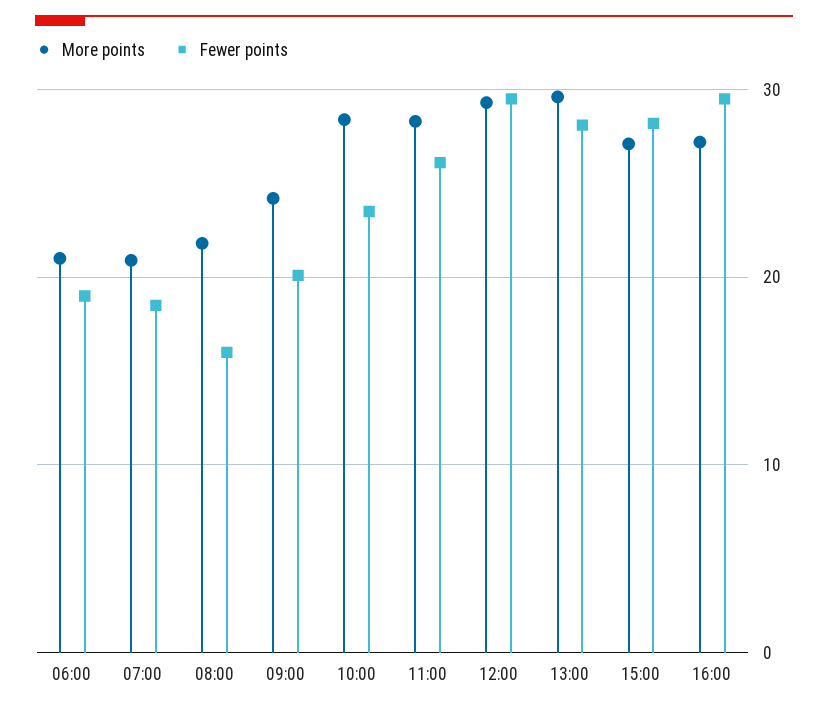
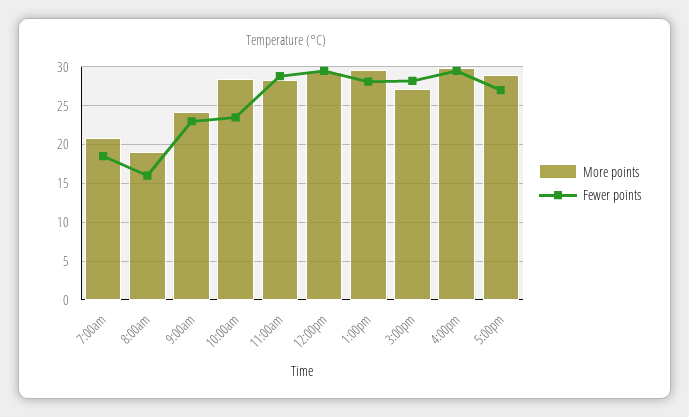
More points, 06:00: 21 -> none
Fewer points, 06:00: 19 -> none
More points, 08:00: 22 -> 19
Fewer points, 09:00: 20 -> 23
Fewer points, 11:00: 26 -> 29
More points, 16:00: 27 -> 30
More points, 5:00pm: none -> 29
Fewer points, 5:00pm: none -> 27

